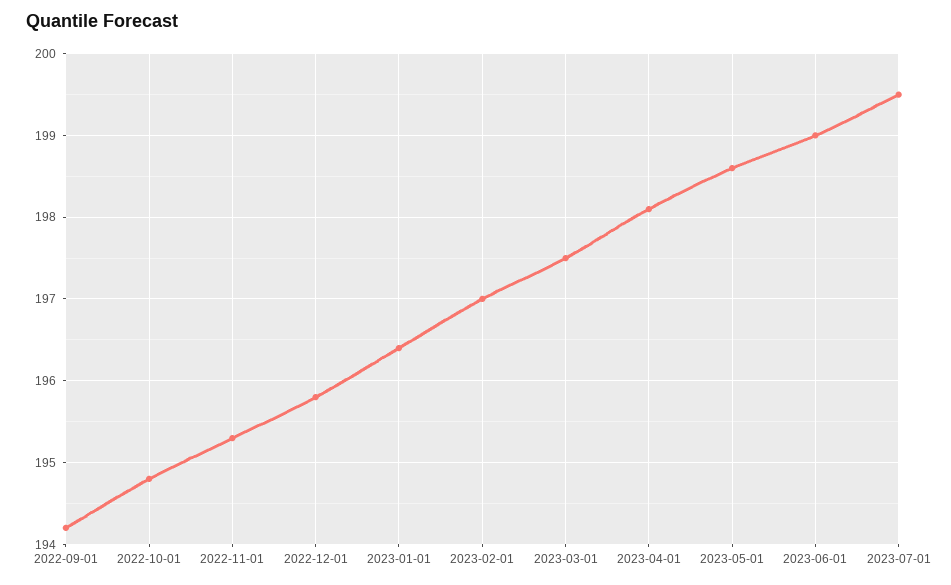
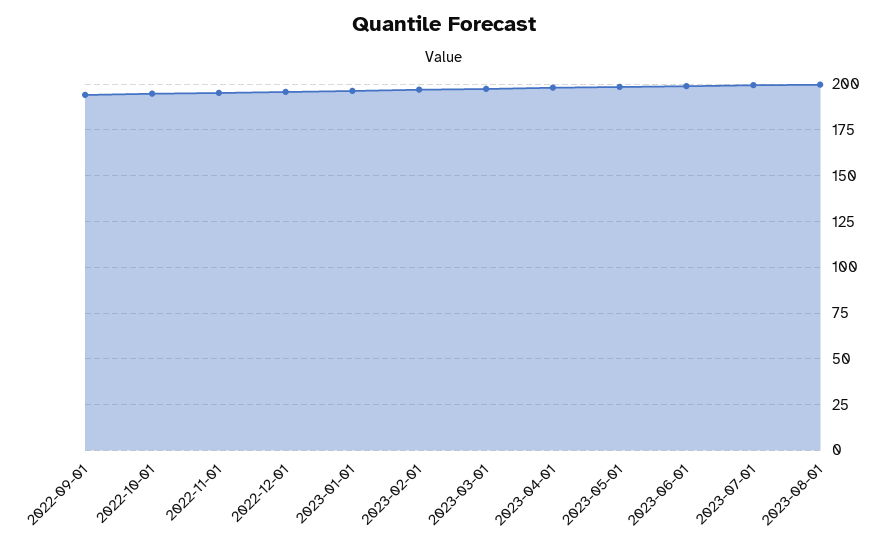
2023-08-01: none -> 200

